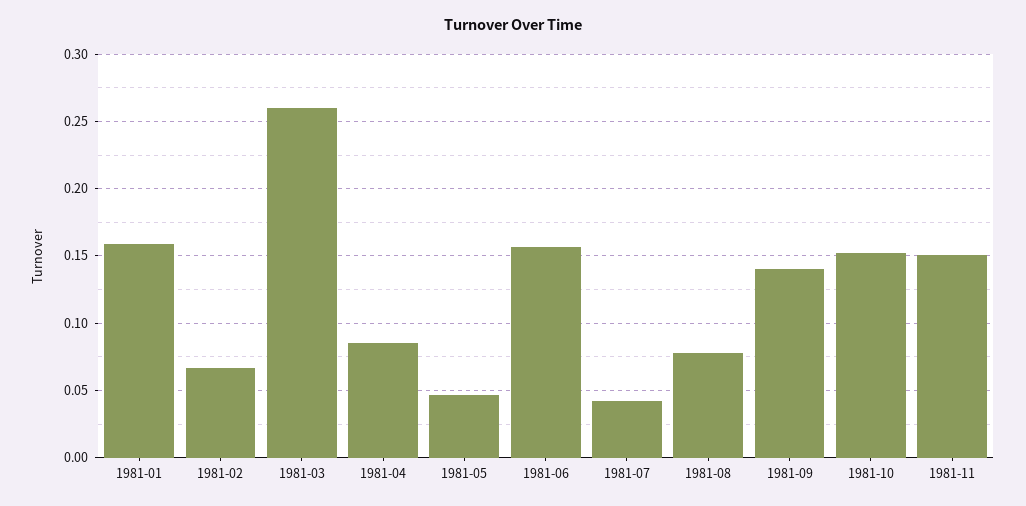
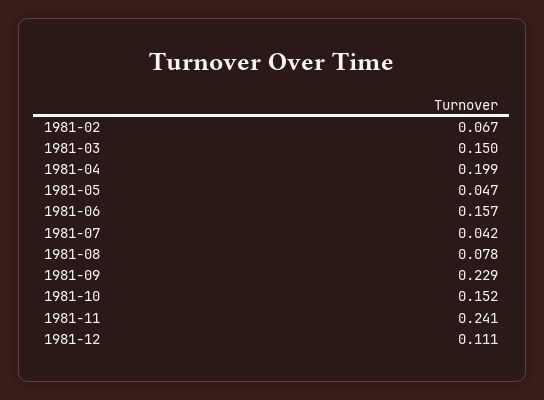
1981-01: 0.16 -> none
1981-03: 0.26 -> 0.15
1981-04: 0.085 -> 0.199
1981-09: 0.14 -> 0.229
1981-11: 0.15 -> 0.241
1981-12: none -> 0.111

